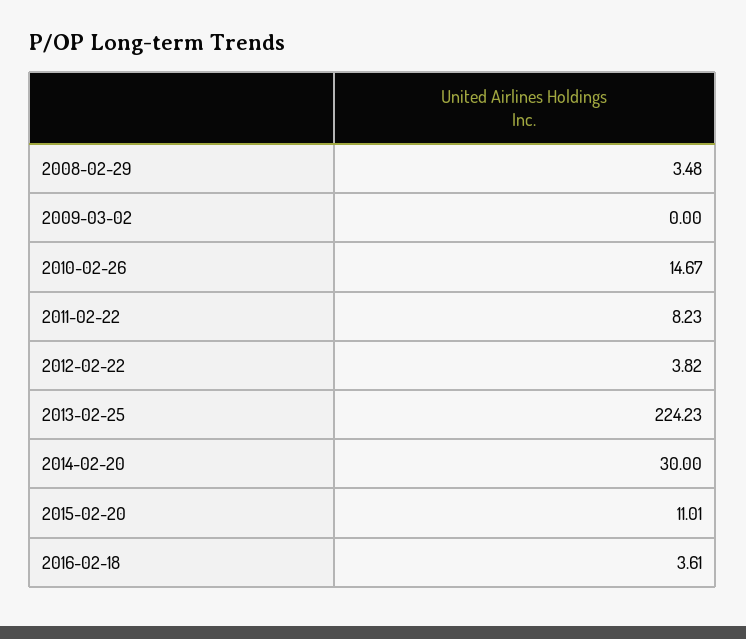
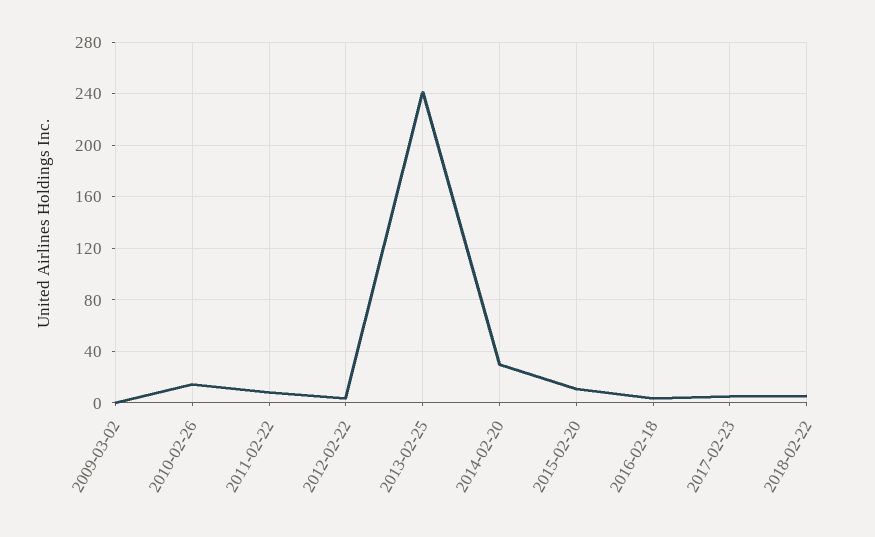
2008-02-29: 3.48 -> none
2013-02-25: 224.23 -> 240
2017-02-23: none -> 5
2018-02-22: none -> 5

